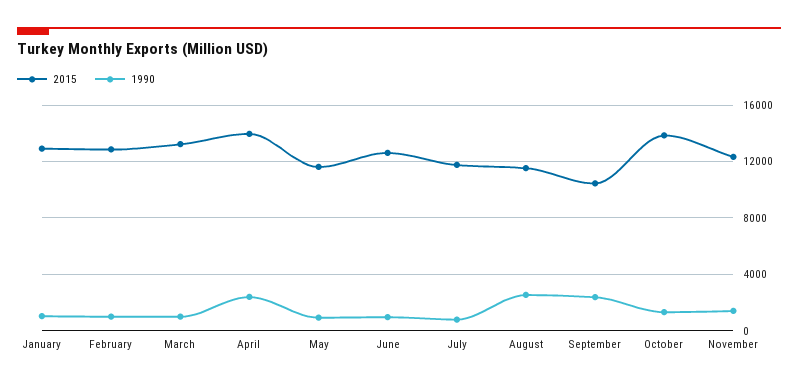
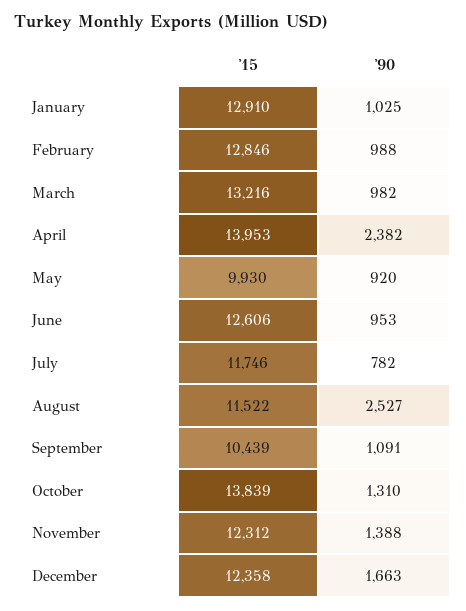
2015, May: 11500 -> 9930
1990, September: 2500 -> 1091
2015, December: none -> 12358
1990, December: none -> 1663

